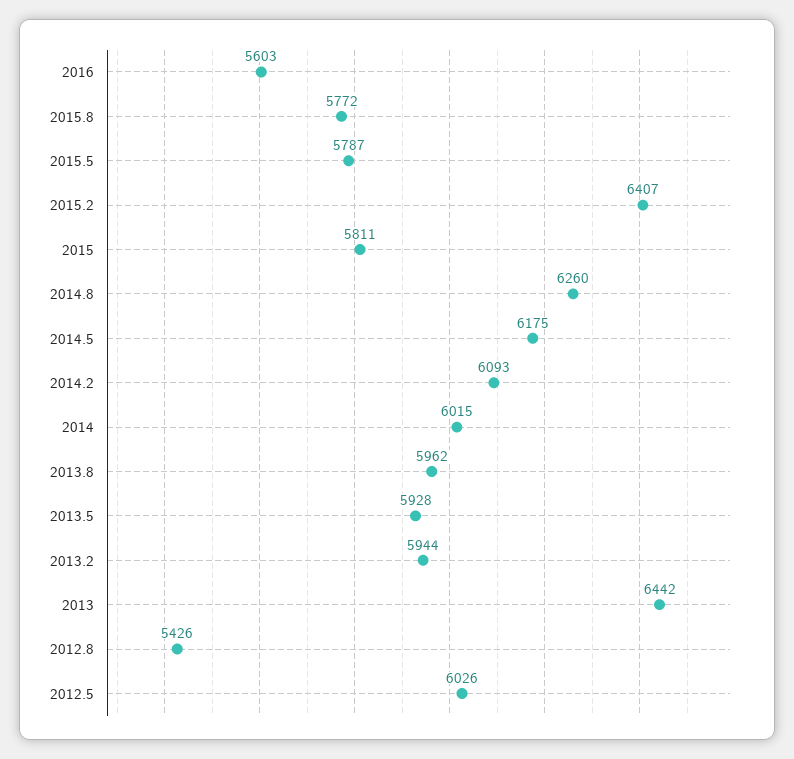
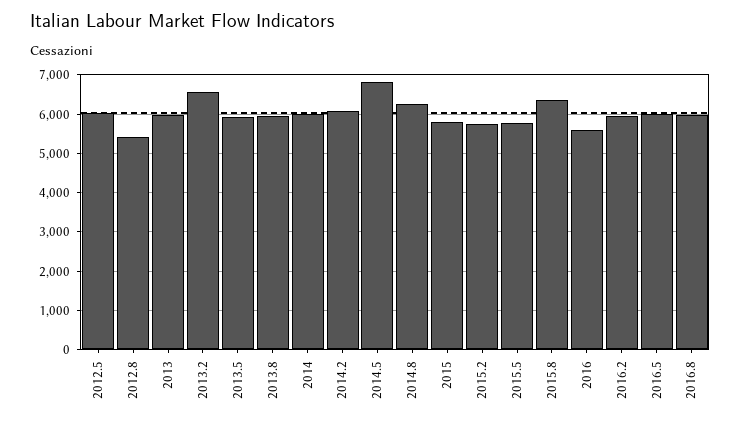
2015.8: 5772 -> 6400
2015.2: 6407 -> 5800
2014.5: 6175 -> 6800
2013.2: 5944 -> 6600
2013: 6442 -> 6000
2016.2: none -> 6000
2016.5: none -> 6000
2016.8: none -> 6000

